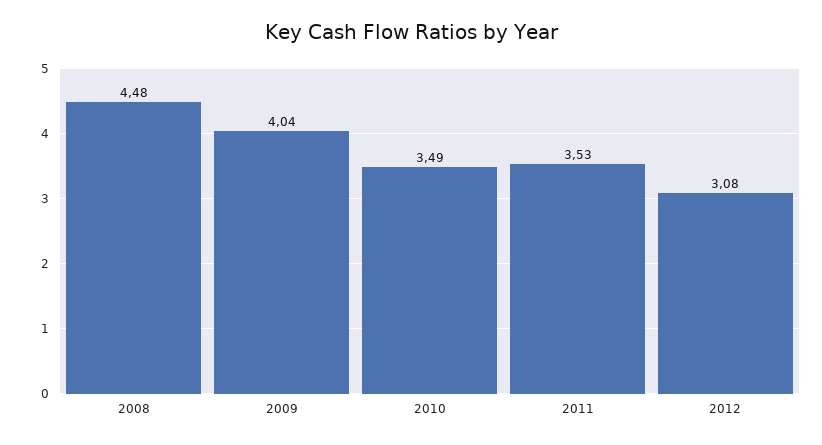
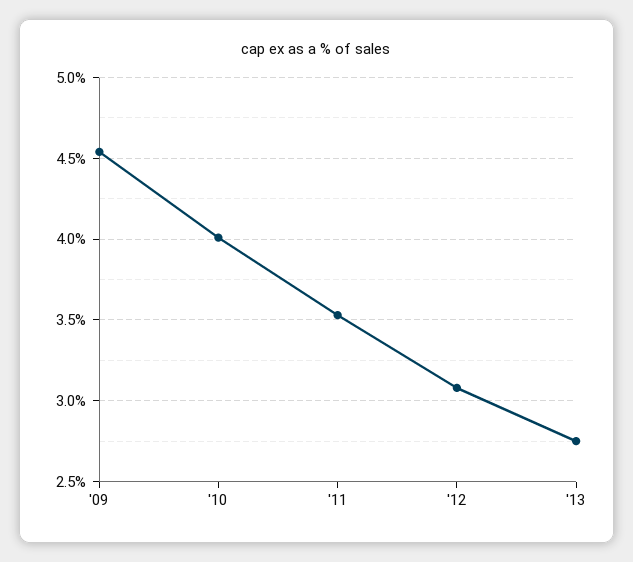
2008: 4.48 -> none
2009: 4.04 -> 4.55
2010: 3.49 -> 4
'13: none -> 2.75

